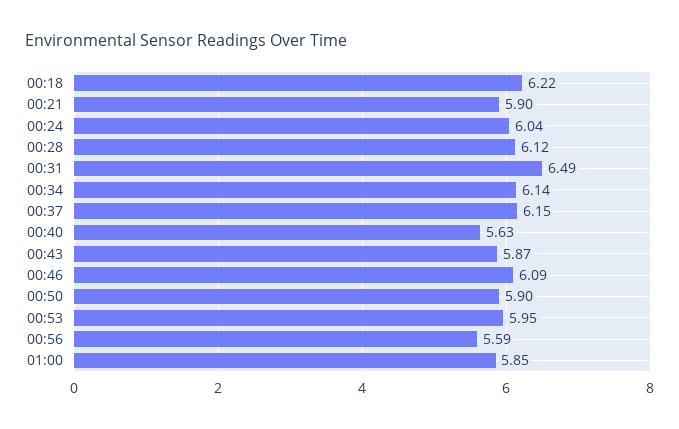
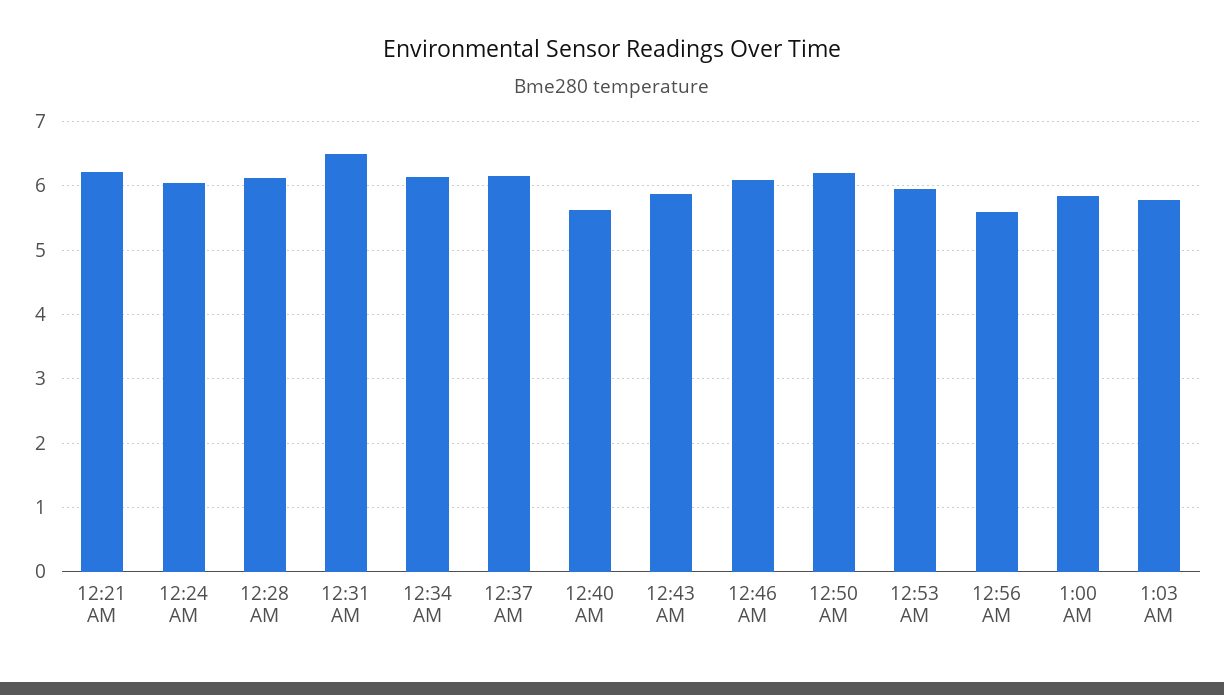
00:18: 6.22 -> none
00:21: 5.9 -> 6.2
00:50: 5.9 -> 6.2
1:03 AM: none -> 5.8

